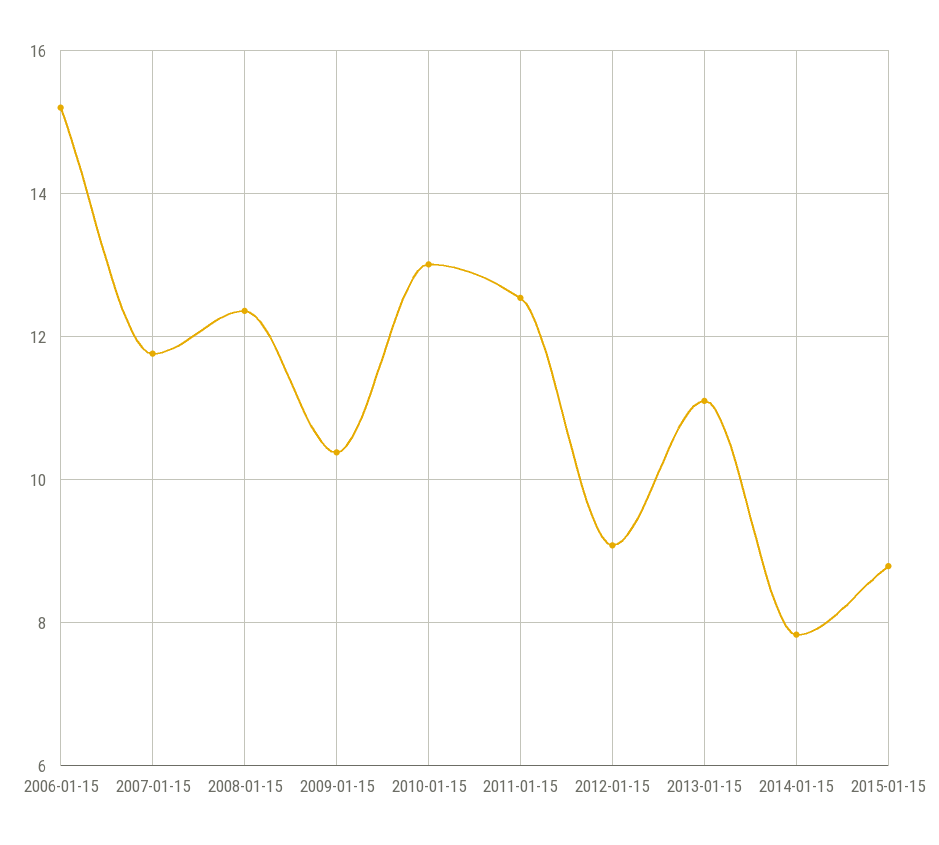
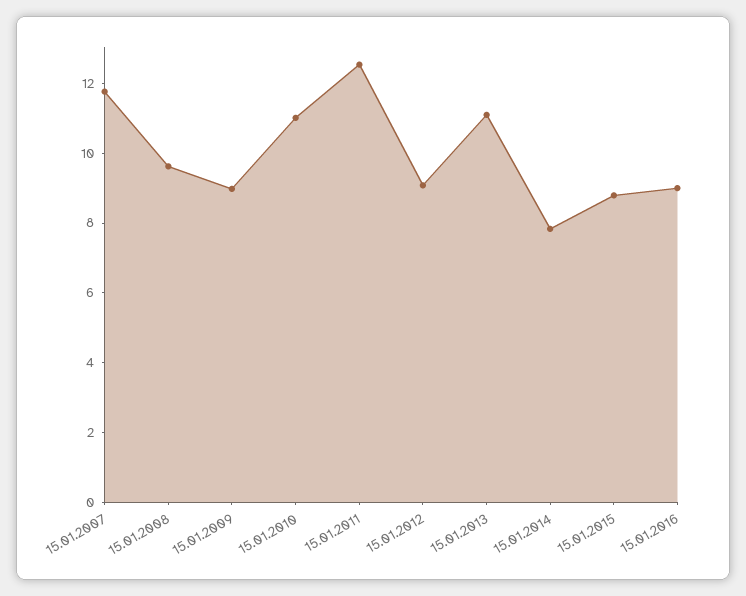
2006-01-15: 15.2 -> none
2008-01-15: 12.4 -> 9.5
2009-01-15: 10.4 -> 9
2010-01-15: 13 -> 11
15.01.2016: none -> 9

